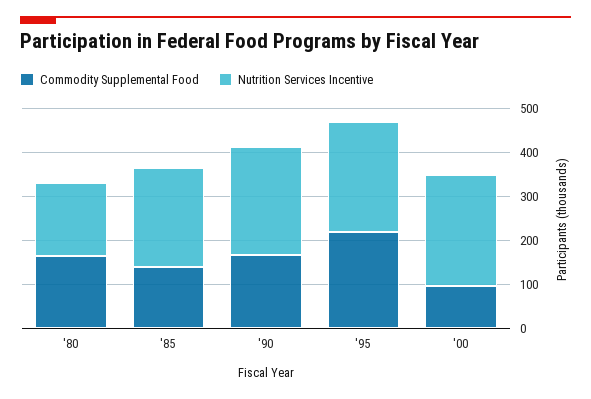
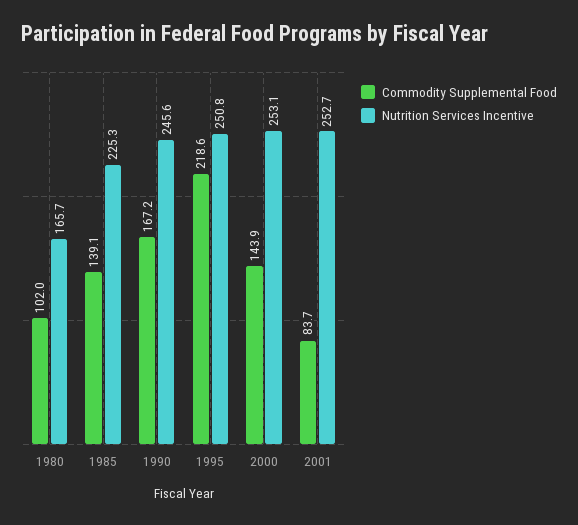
Commodity Supplemental Food, '80: 160 -> 102
Commodity Supplemental Food, '00: 100 -> 143.9
Commodity Supplemental Food, 2001: none -> 83.7
Nutrition Services Incentive, 2001: none -> 252.7

